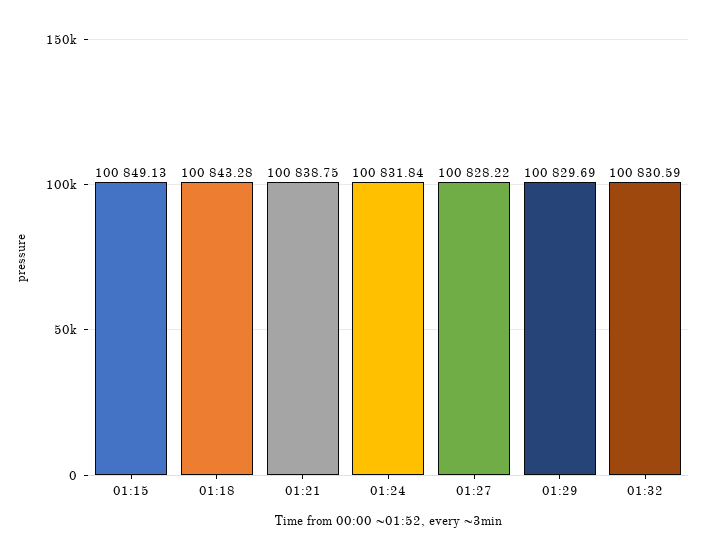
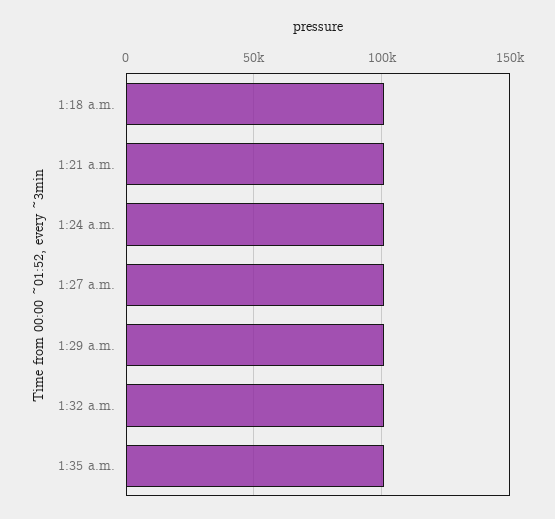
01:15: 100849.13 -> none
1:35 a.m.: none -> 100000

